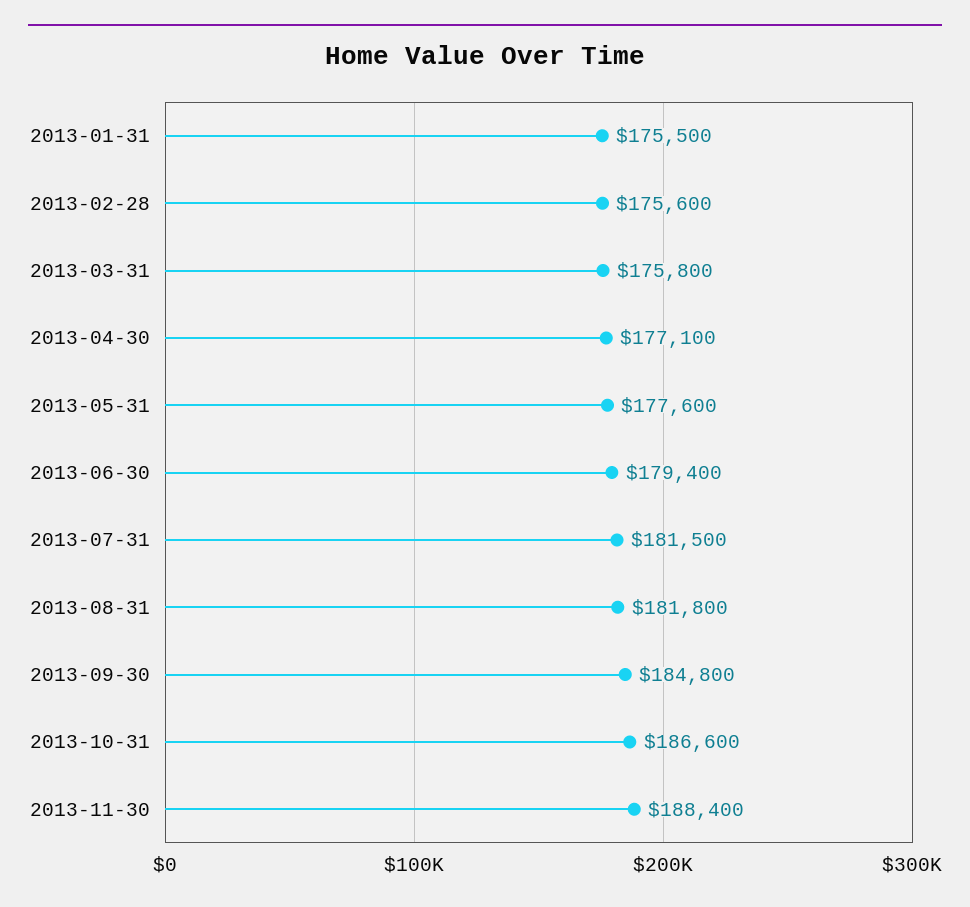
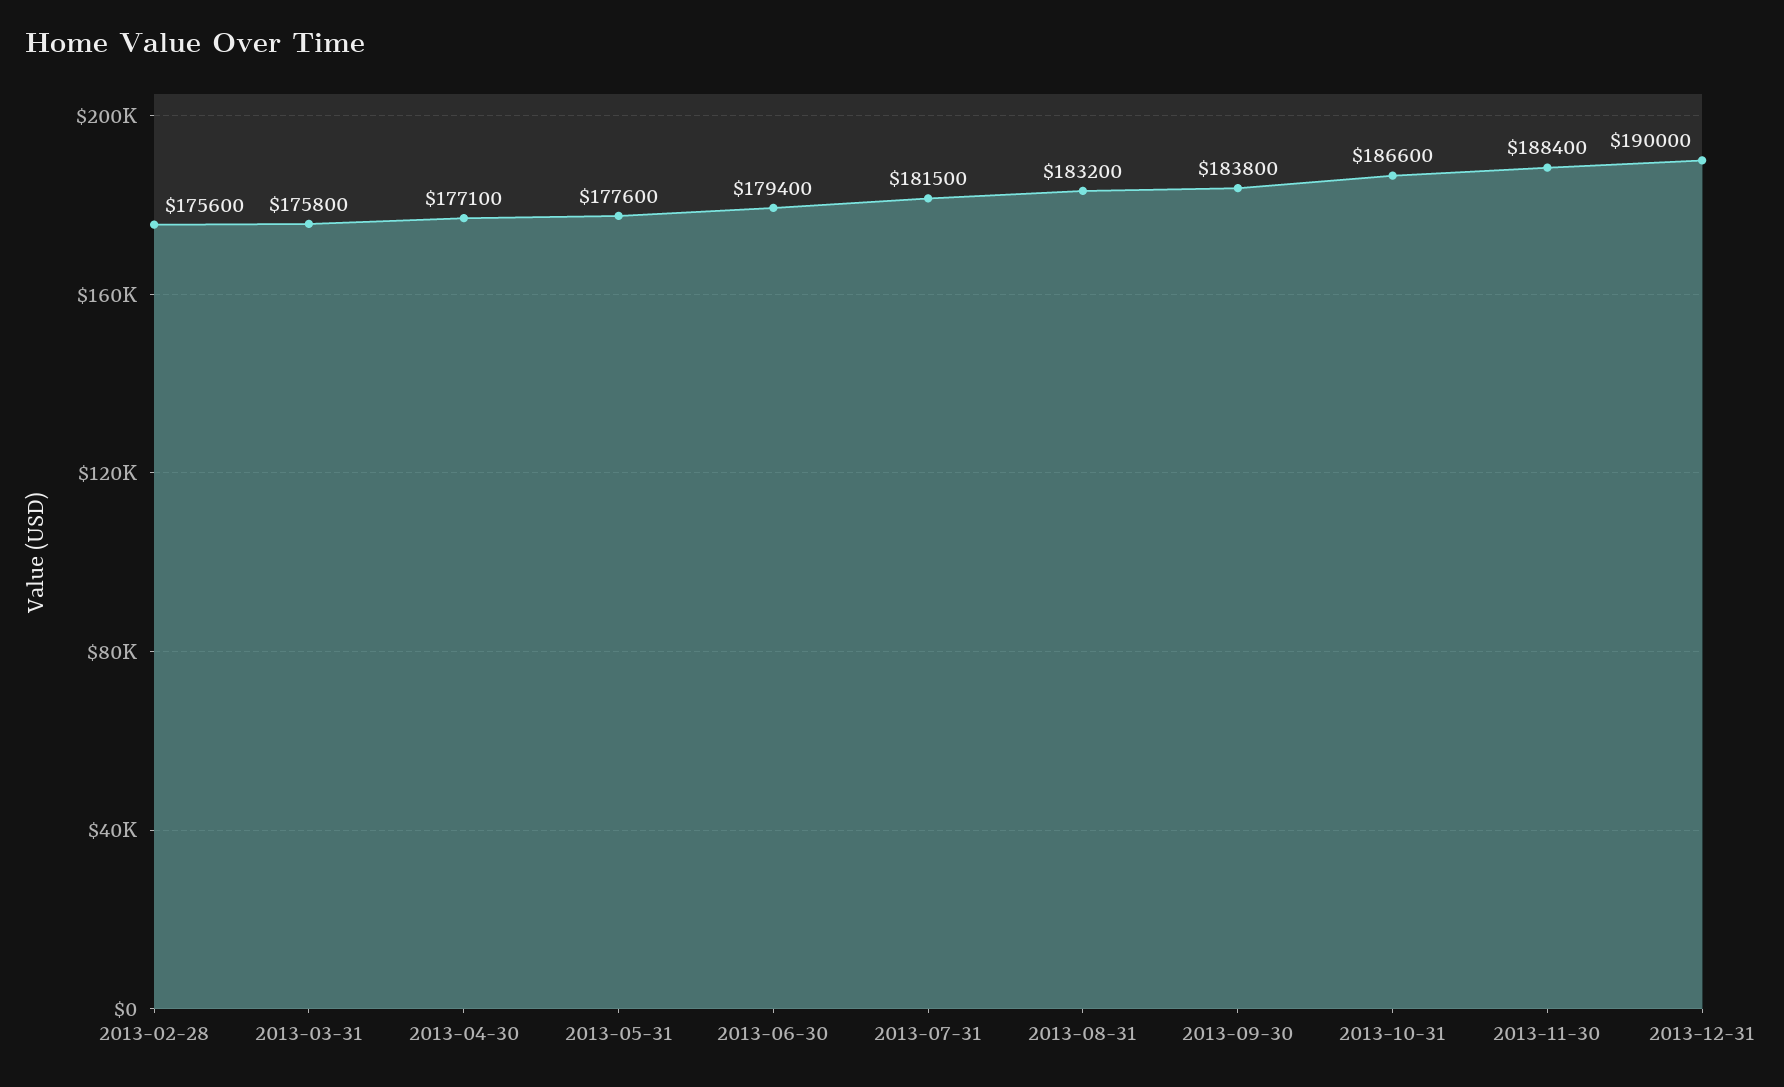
2013-01-31: 175500 -> none
2013-08-31: 181800 -> 183200
2013-09-30: 184800 -> 183800
2013-12-31: none -> 190000

